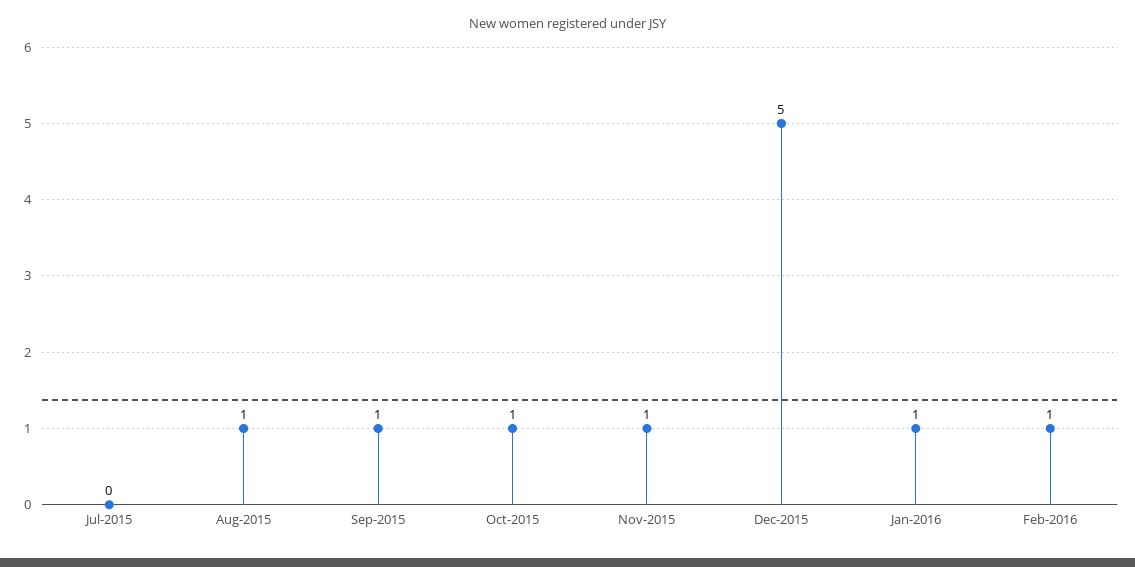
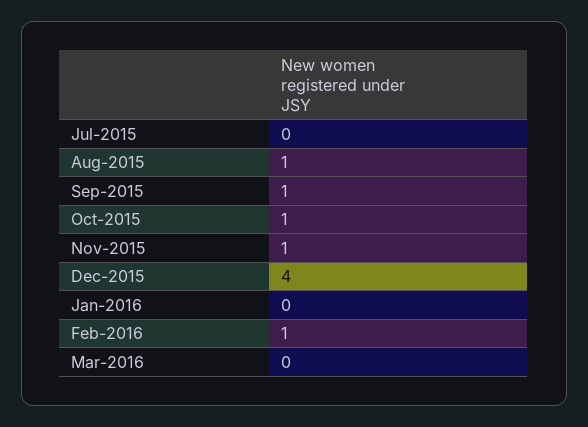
Dec-2015: 5 -> 4
Jan-2016: 1 -> 0
Mar-2016: none -> 0

